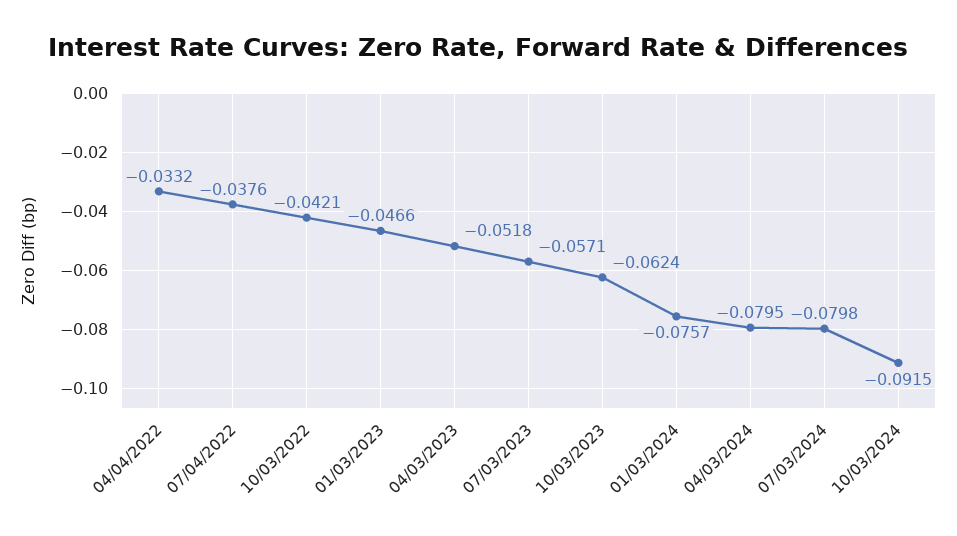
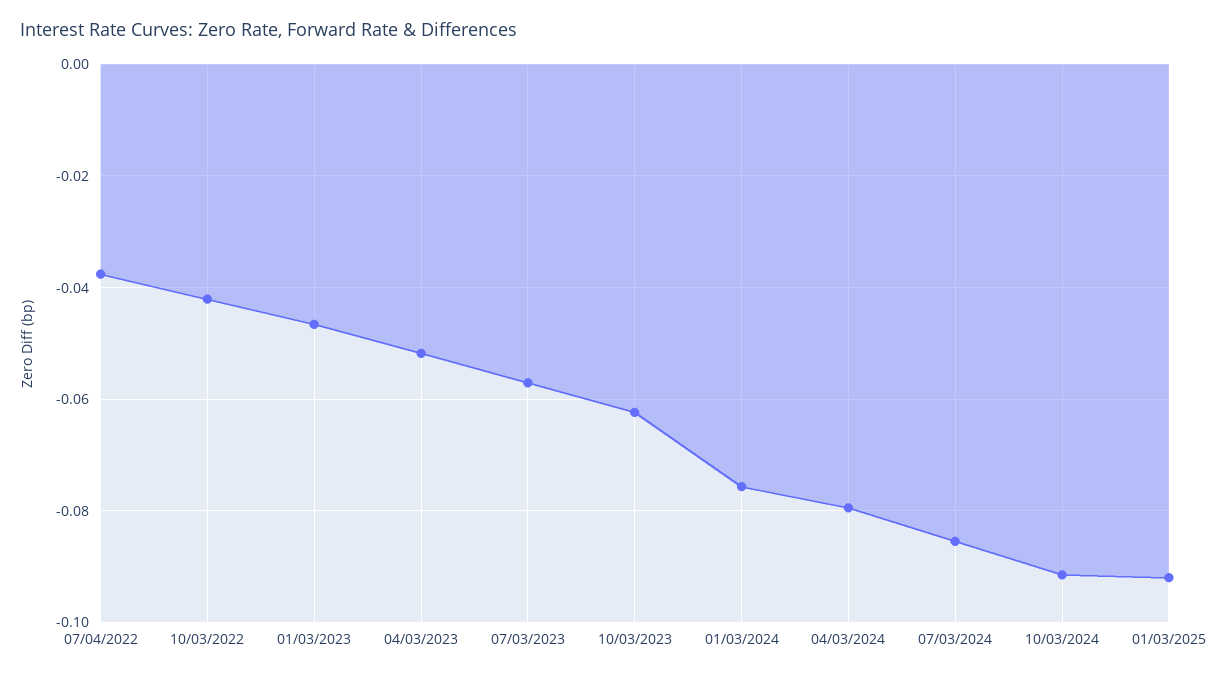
04/04/2022: -0.0332 -> none
07/03/2024: -0.0798 -> -0.086
01/03/2025: none -> -0.092

